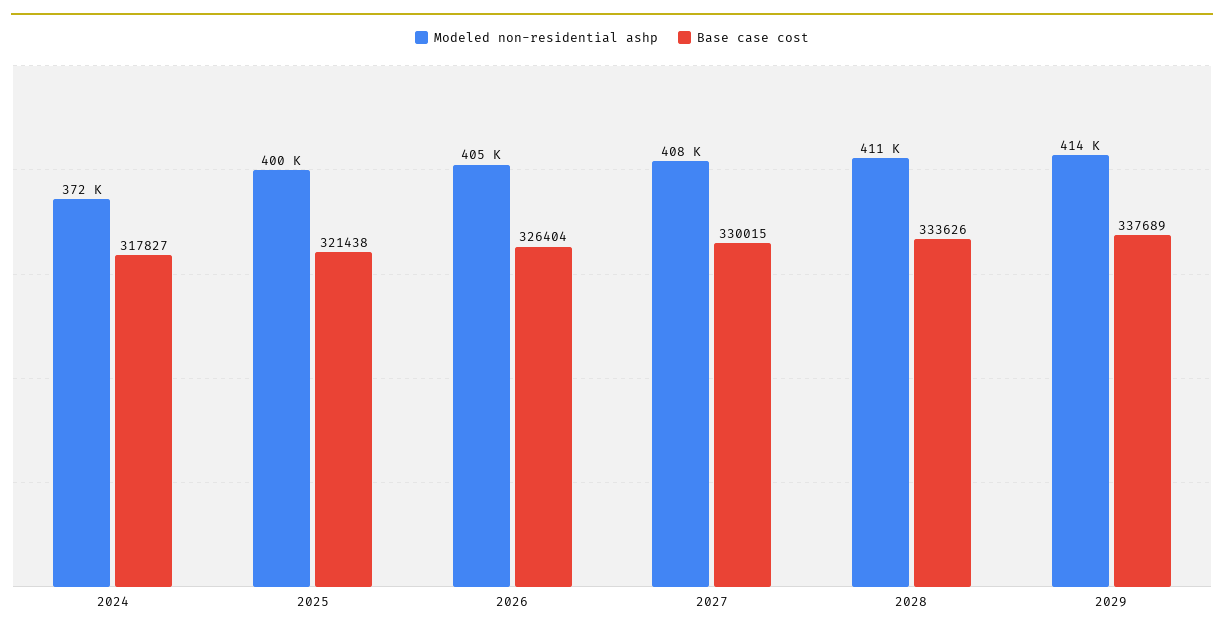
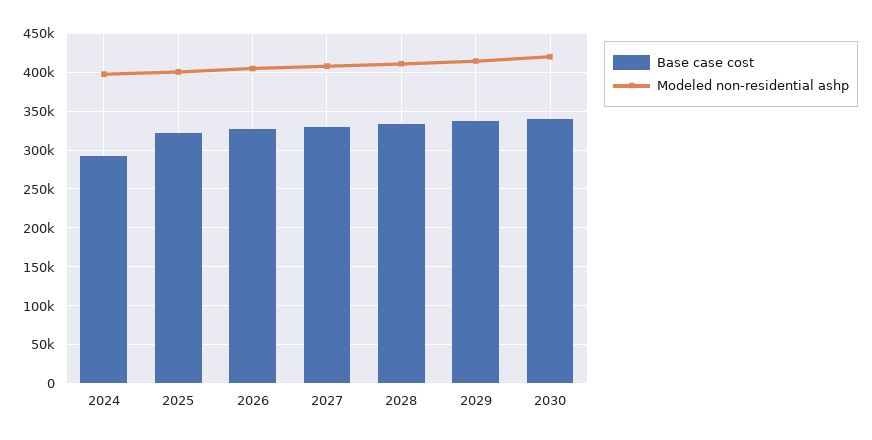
Modeled non-residential ashp, 2024: 372000 -> 400000
Base case cost, 2024: 317827 -> 290000
Base case cost, 2030: none -> 340000
Modeled non-residential ashp, 2030: none -> 420000

